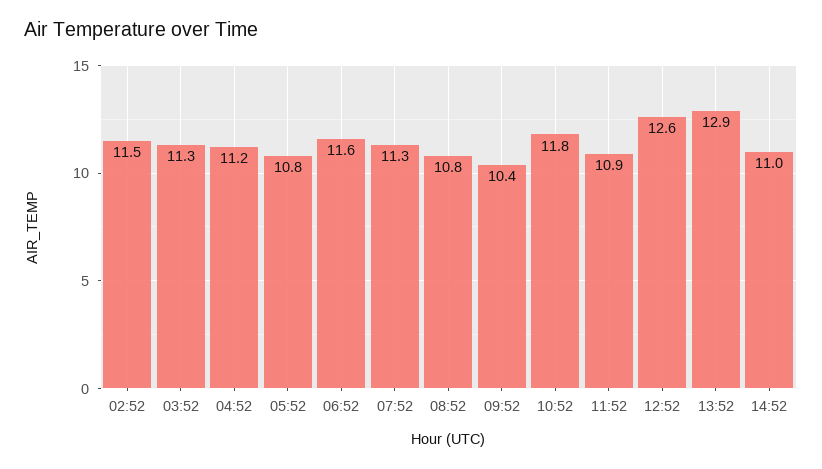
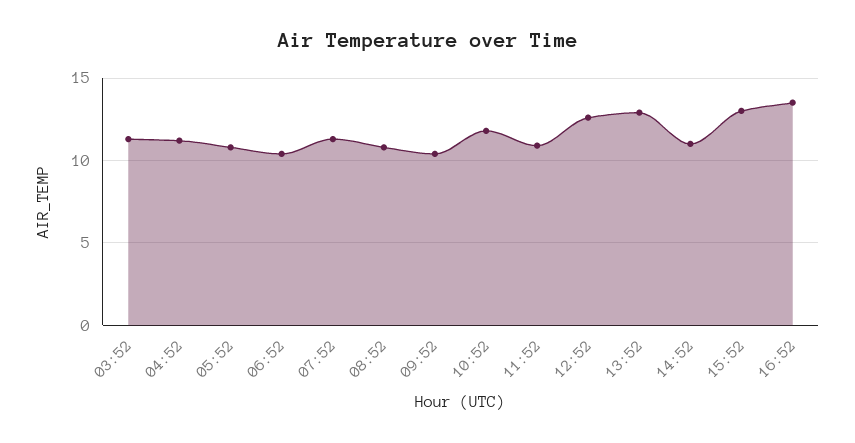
02:52: 11.5 -> none
06:52: 11.6 -> 10.5
15:52: none -> 13
16:52: none -> 13.5

